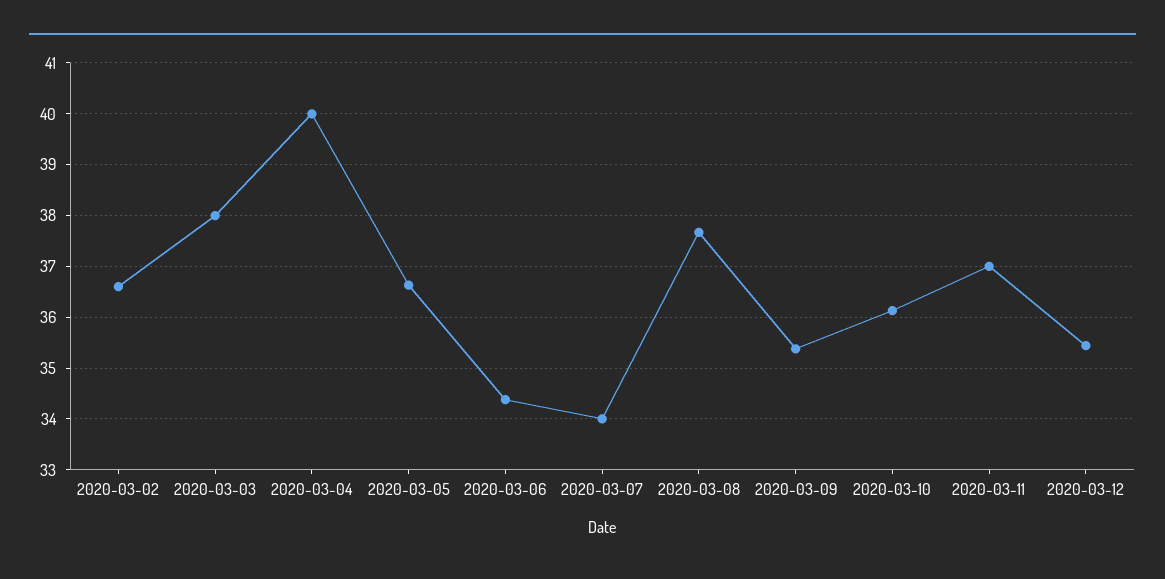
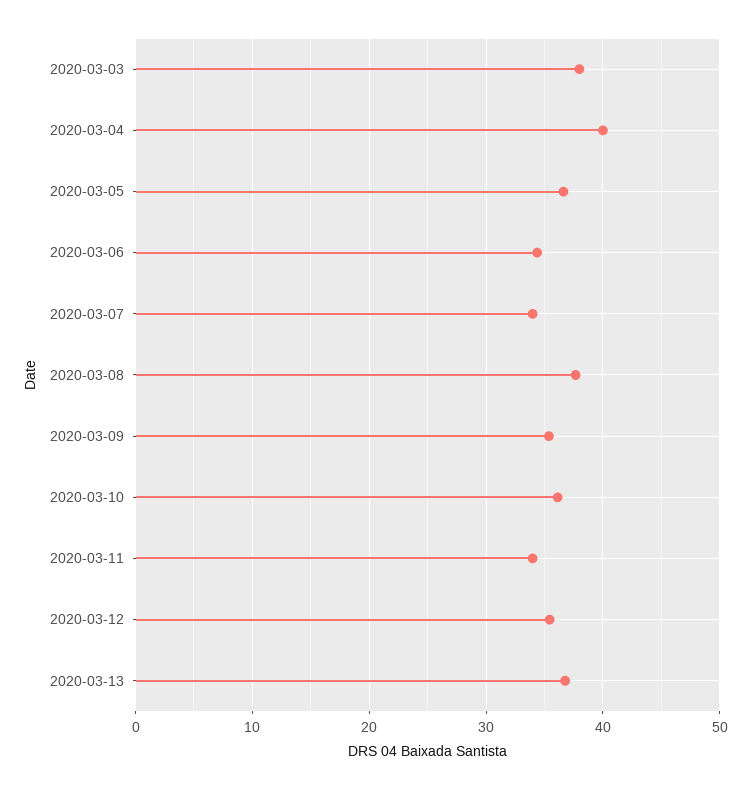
2020-03-02: 36.6 -> none
2020-03-11: 37 -> 34
2020-03-13: none -> 37

